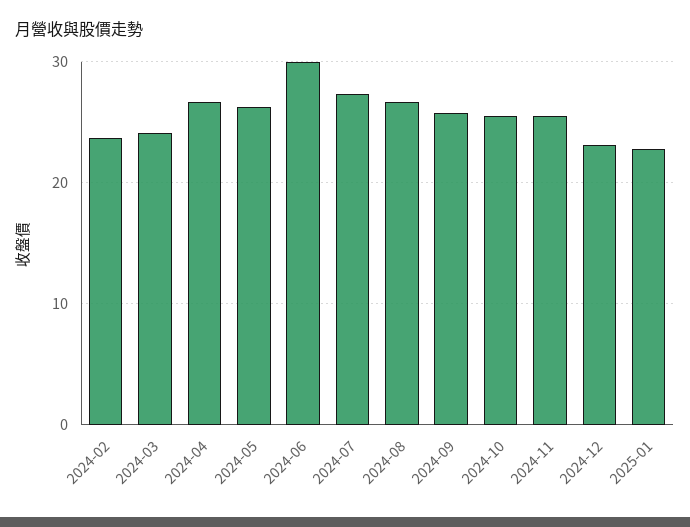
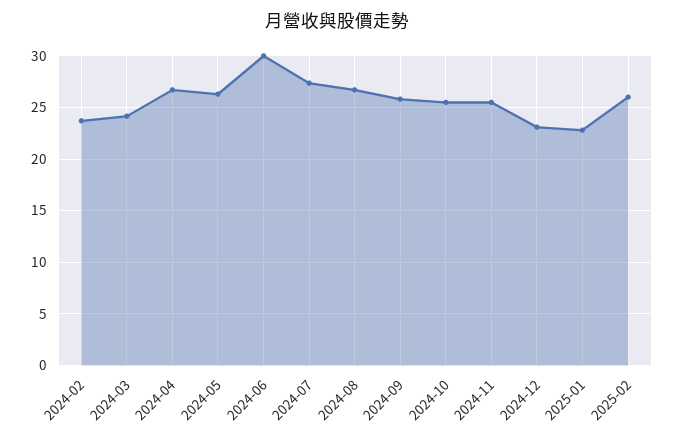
2025-02: none -> 26

